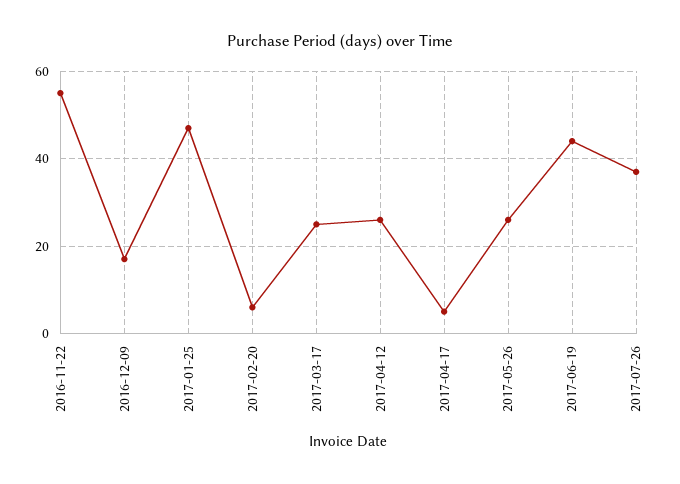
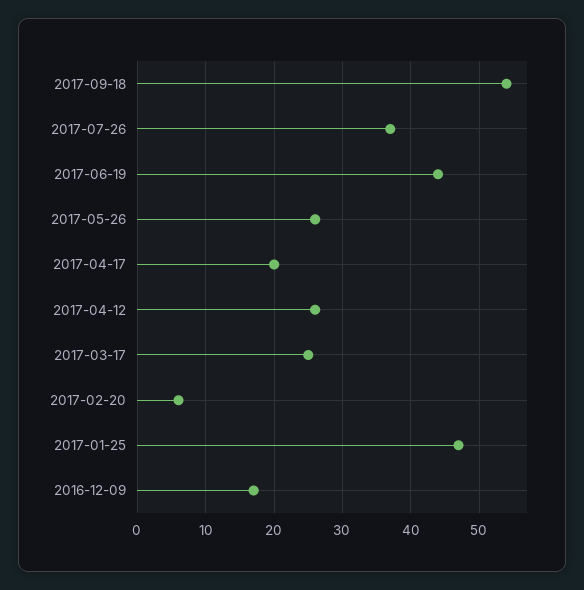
2016-11-22: 55 -> none
2017-04-17: 5 -> 20
2017-09-18: none -> 54

